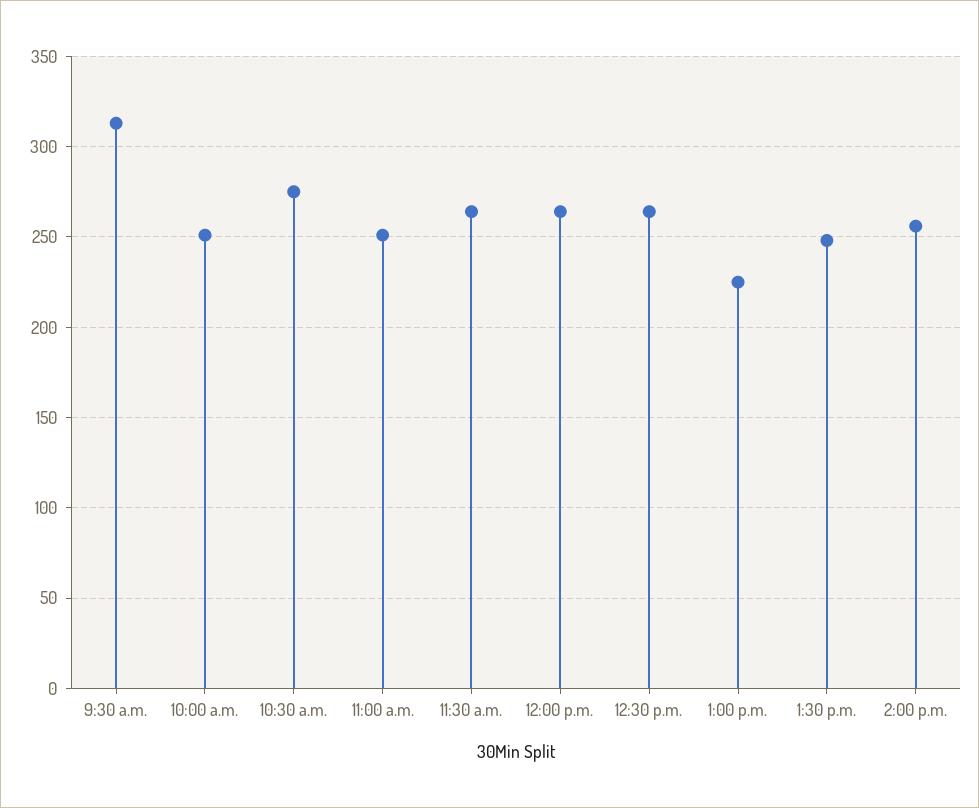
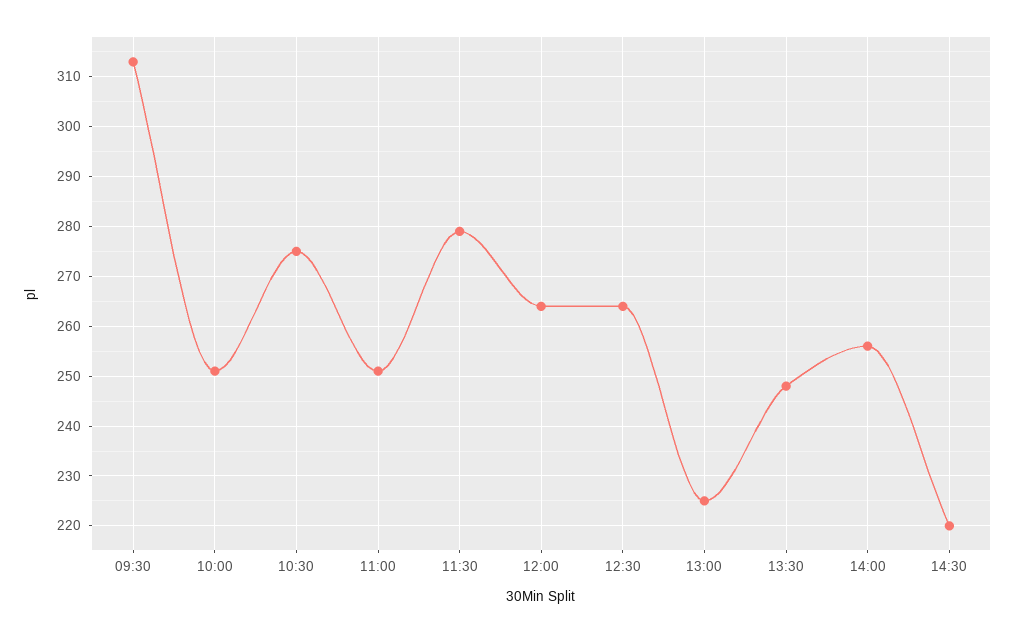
11:30 a.m.: 265 -> 280
14:30: none -> 220

